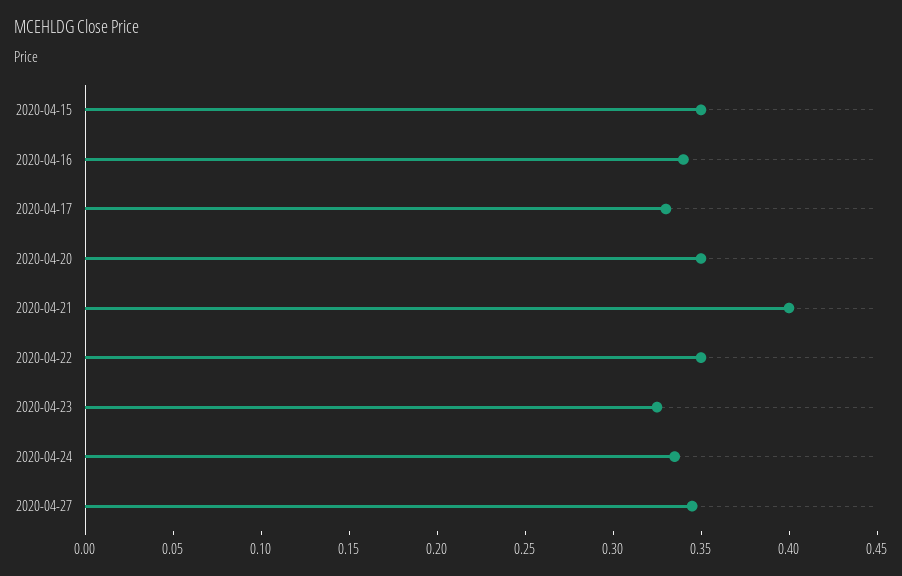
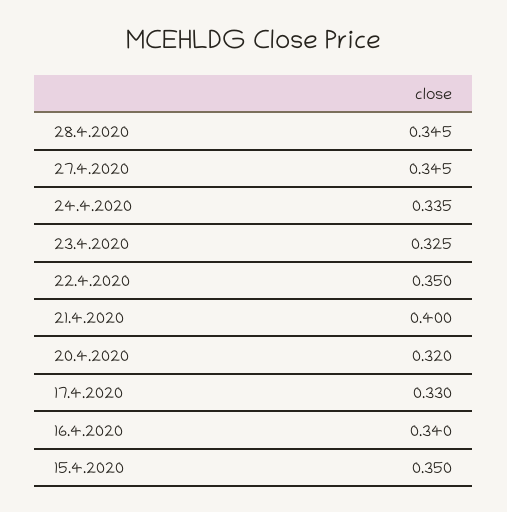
2020-04-20: 0.35 -> 0.32
28.4.2020: none -> 0.345

